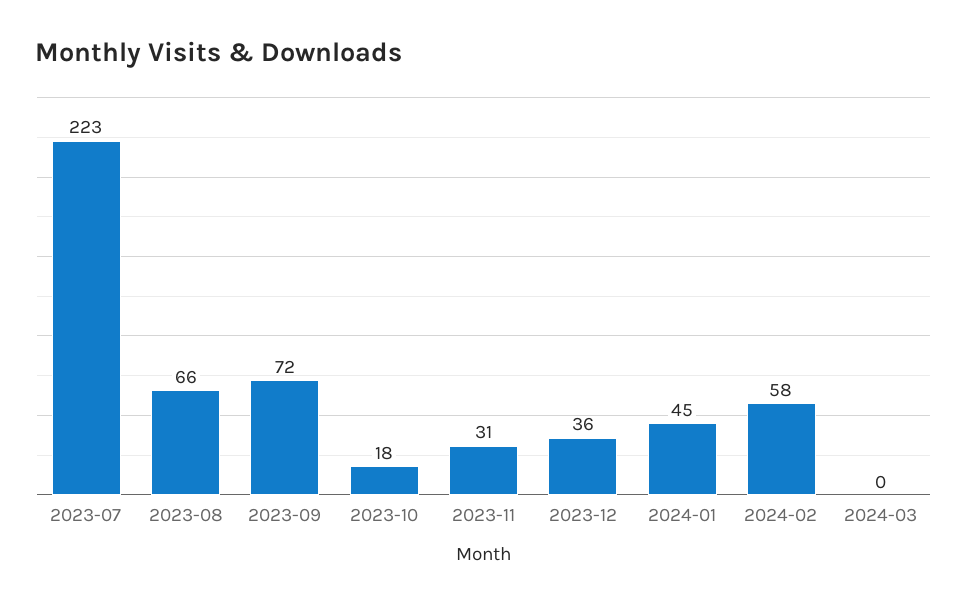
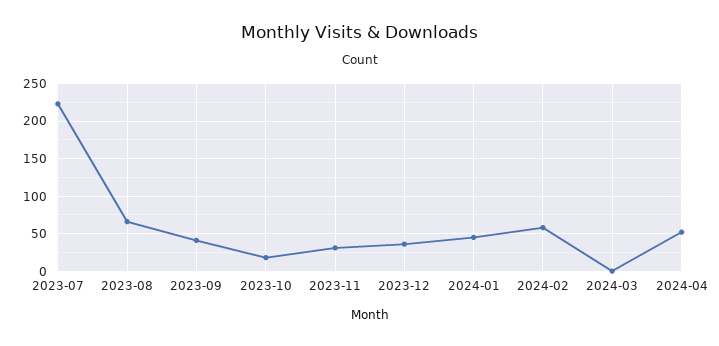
2023-09: 72 -> 40
2024-04: none -> 50

